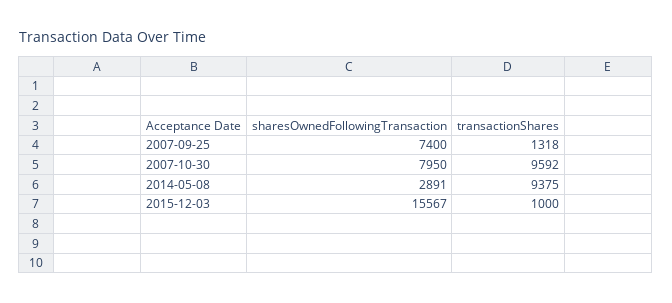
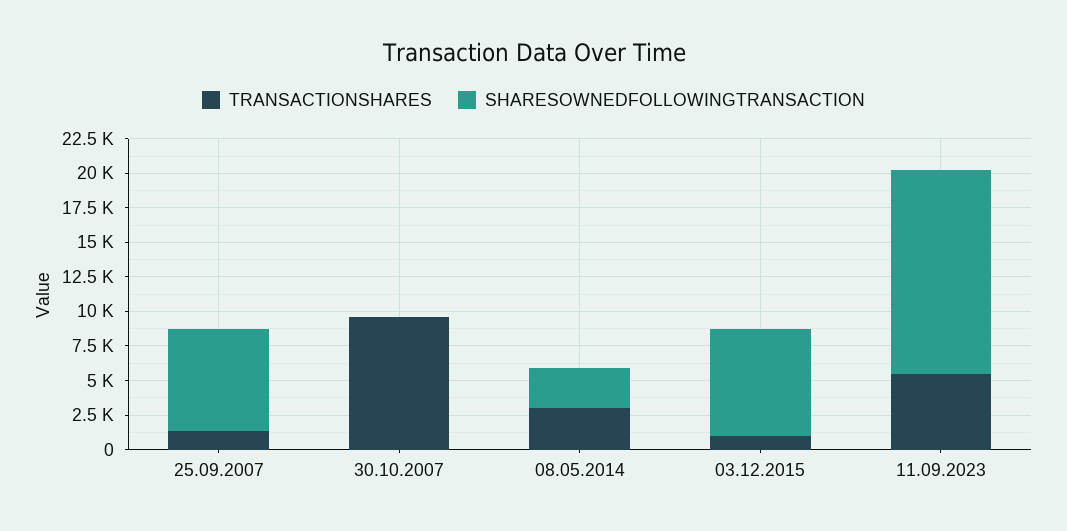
sharesOwnedFollowingTransaction, 2007-10-30: 7950 -> 0
transactionShares, 2014-05-08: 9375 -> 2500
sharesOwnedFollowingTransaction, 2015-12-03: 15567 -> 7500
transactionShares, 11.09.2023: none -> 5000
sharesOwnedFollowingTransaction, 11.09.2023: none -> 15000

